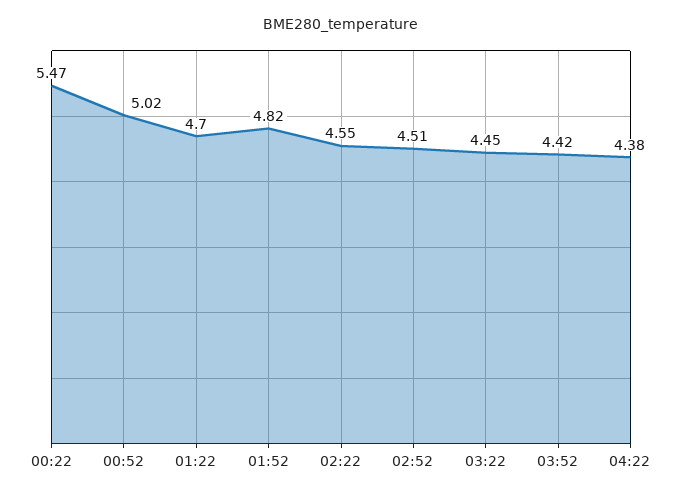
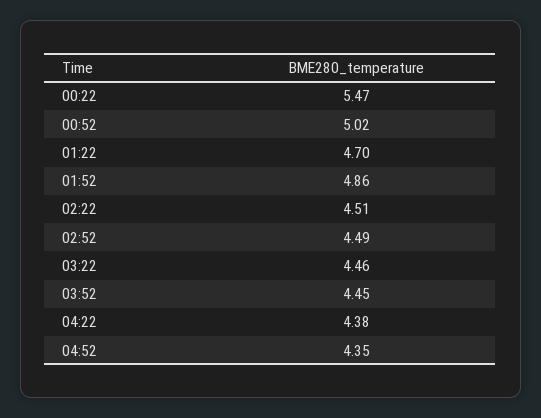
01:52: 4.82 -> 4.86
02:22: 4.55 -> 4.51
02:52: 4.51 -> 4.49
03:22: 4.45 -> 4.46
03:52: 4.42 -> 4.45
04:52: none -> 4.35

